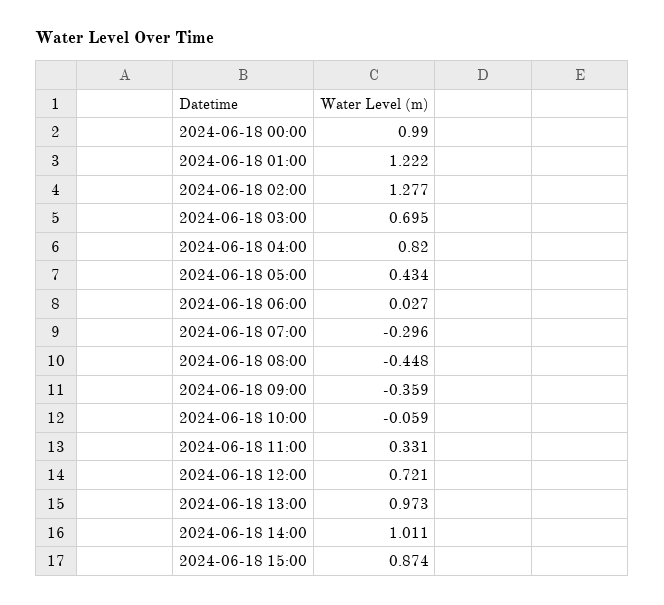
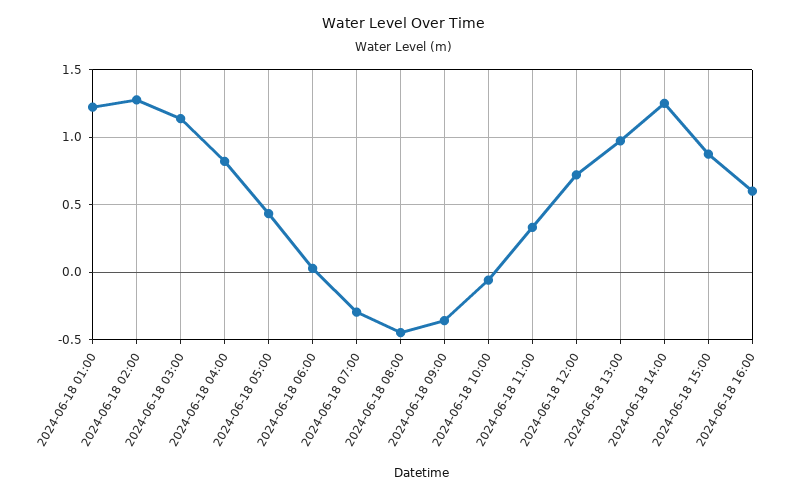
2024-06-18 00:00: 0.99 -> none
2024-06-18 03:00: 0.695 -> 1.15
2024-06-18 14:00: 1.011 -> 1.25
2024-06-18 16:00: none -> 0.6

